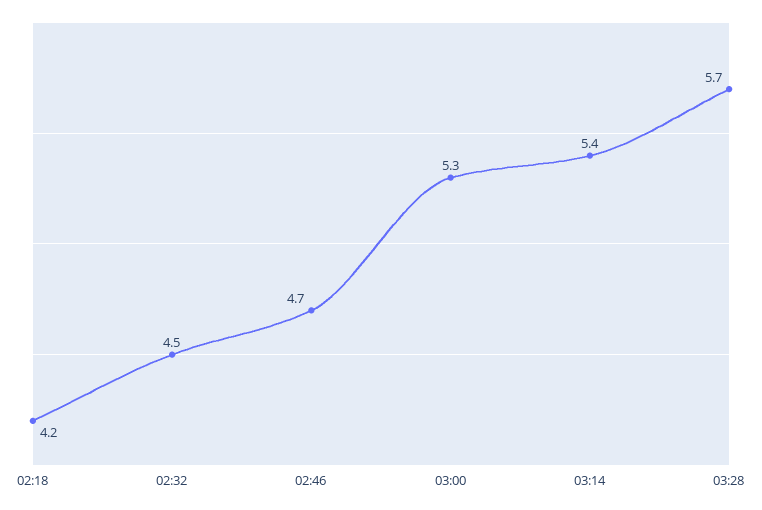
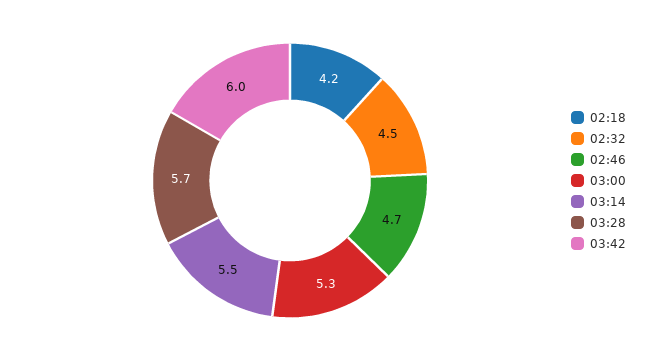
03:14: 5.4 -> 5.5
03:42: none -> 6

